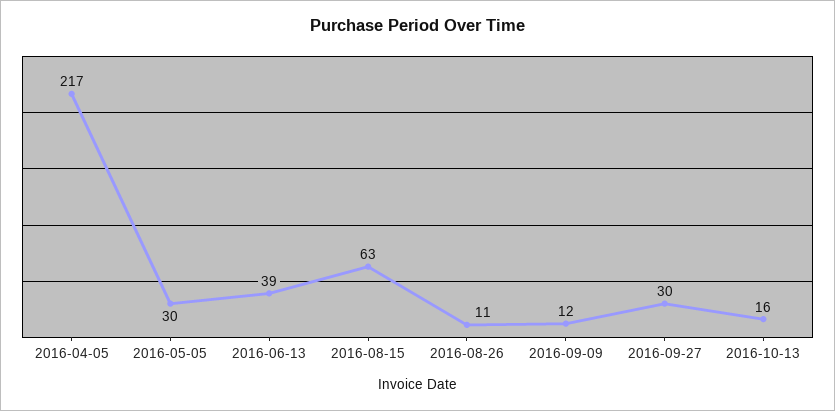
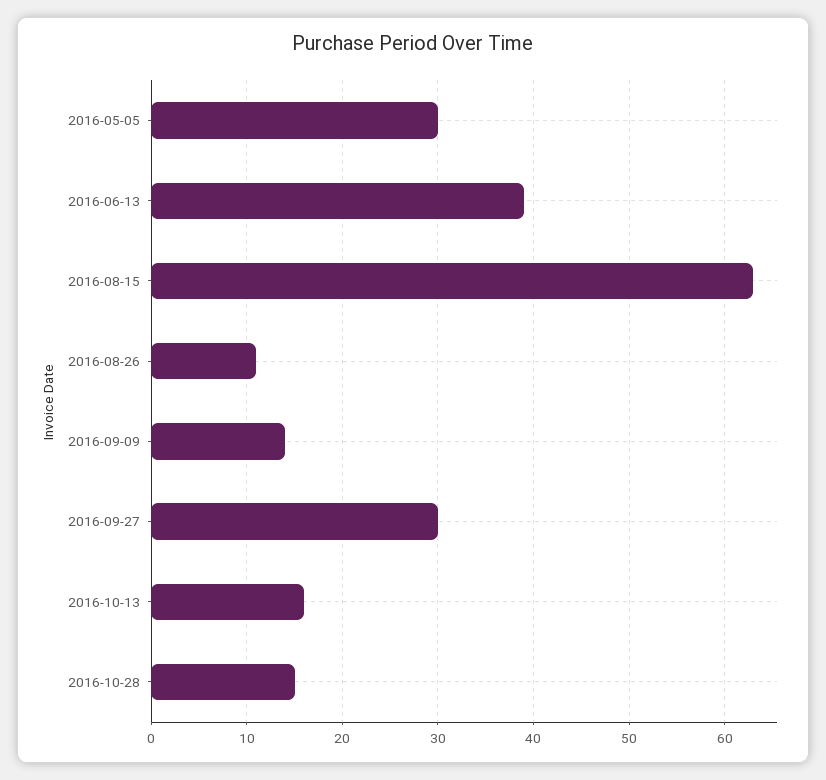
2016-04-05: 217 -> none
2016-09-09: 12 -> 14
2016-10-28: none -> 15

